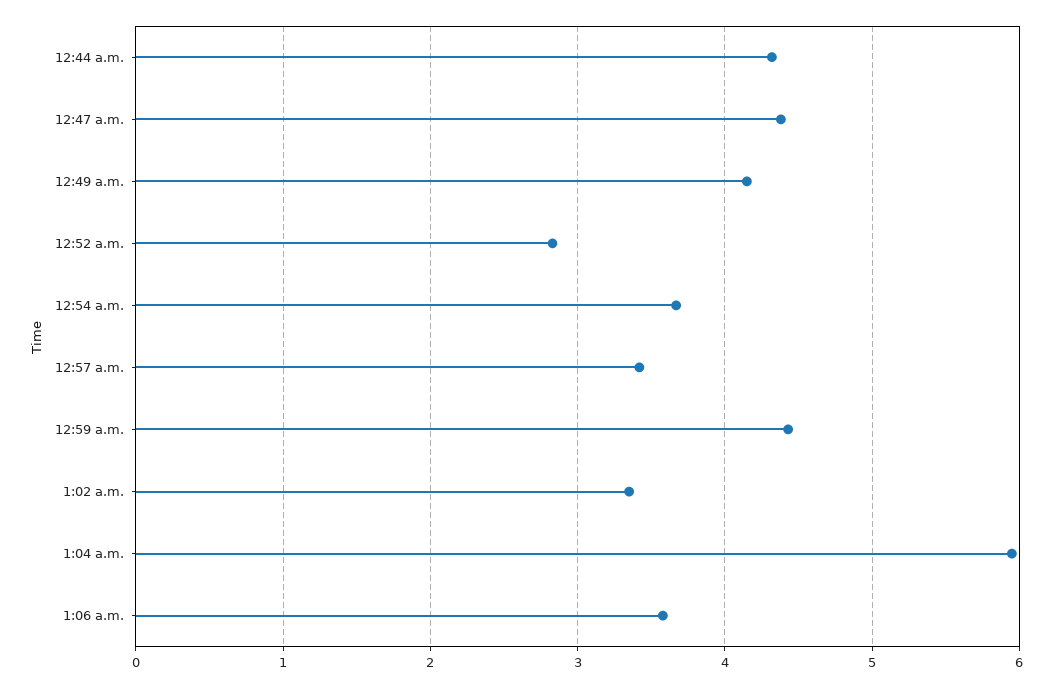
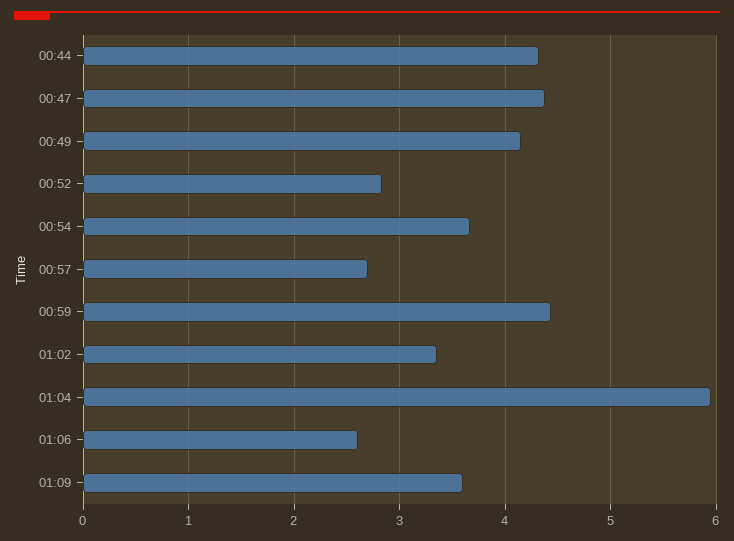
12:57 a.m.: 3.4 -> 2.7
1:06 a.m.: 3.6 -> 2.6
01:09: none -> 3.6

